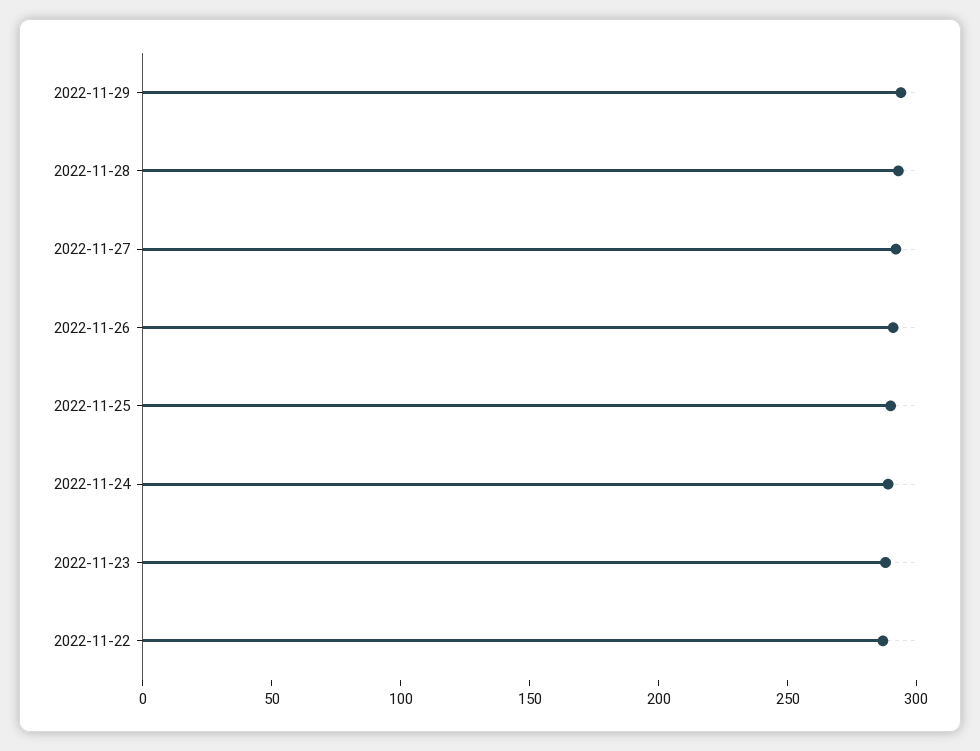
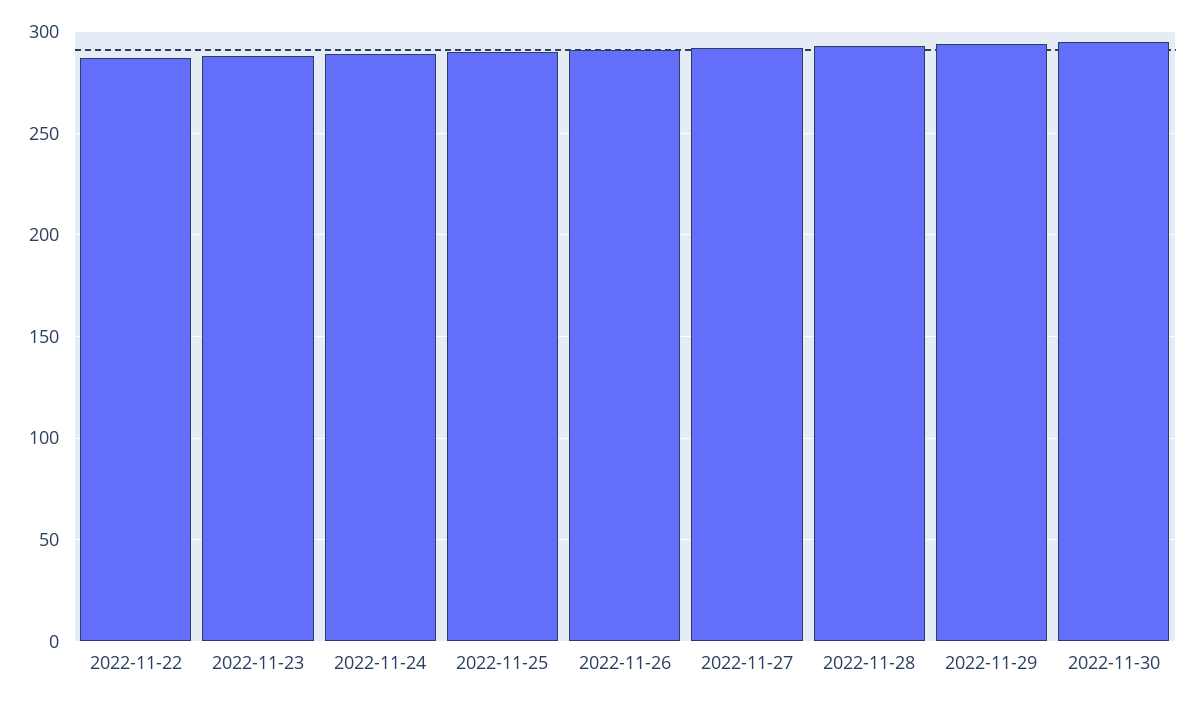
2022-11-30: none -> 295

